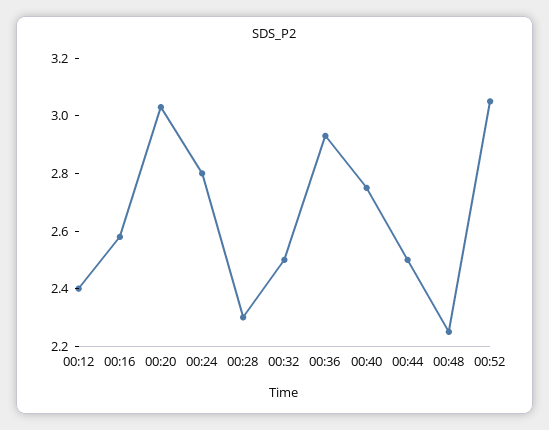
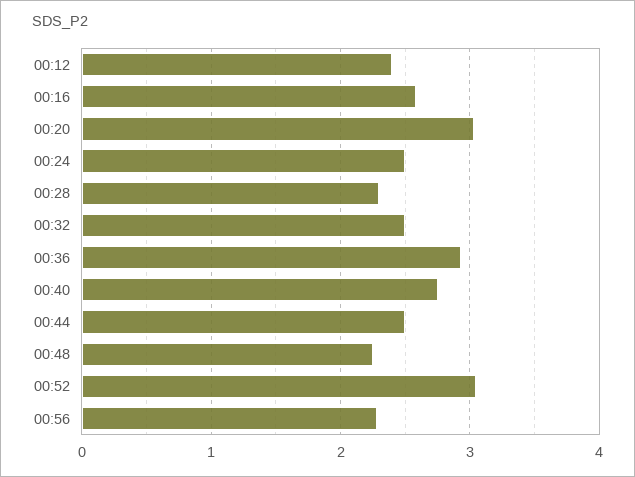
00:24: 2.8 -> 2.5
00:56: none -> 2.3

